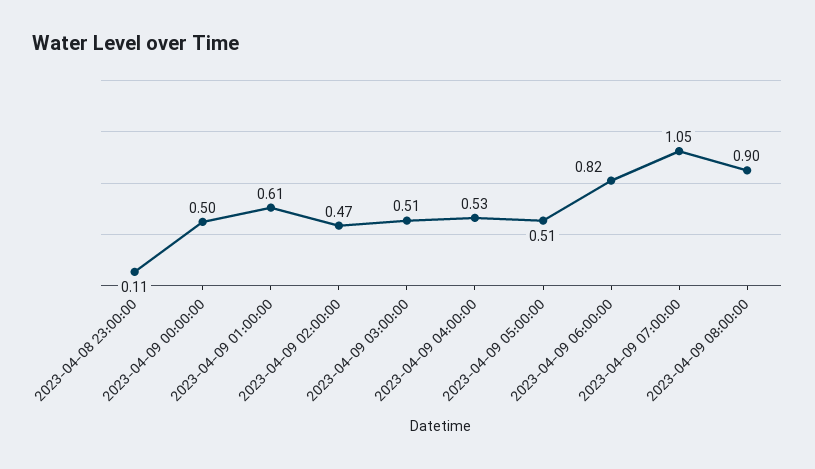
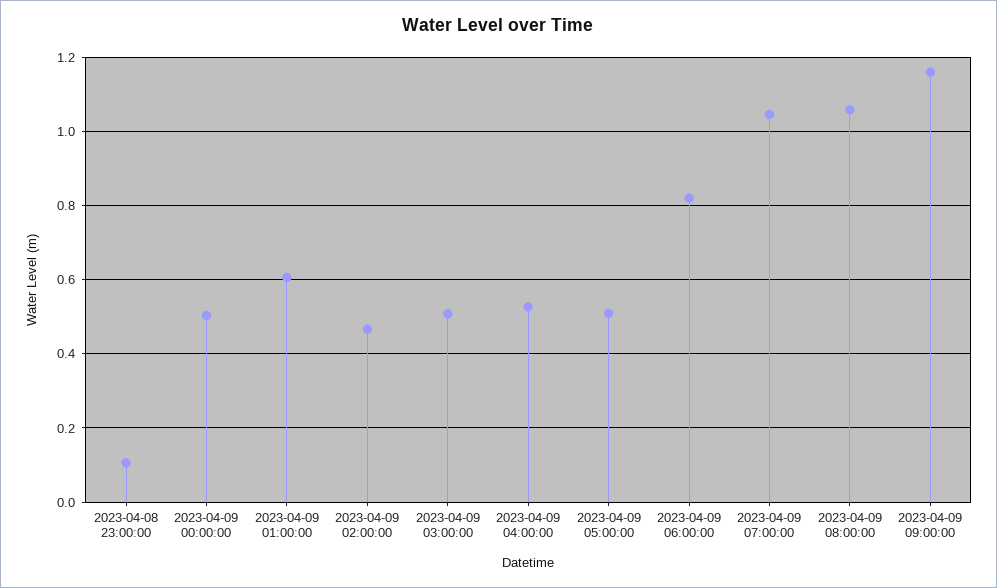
2023-04-09 08:00:00: 0.9 -> 1.06
2023-04-09 09:00:00: none -> 1.16

